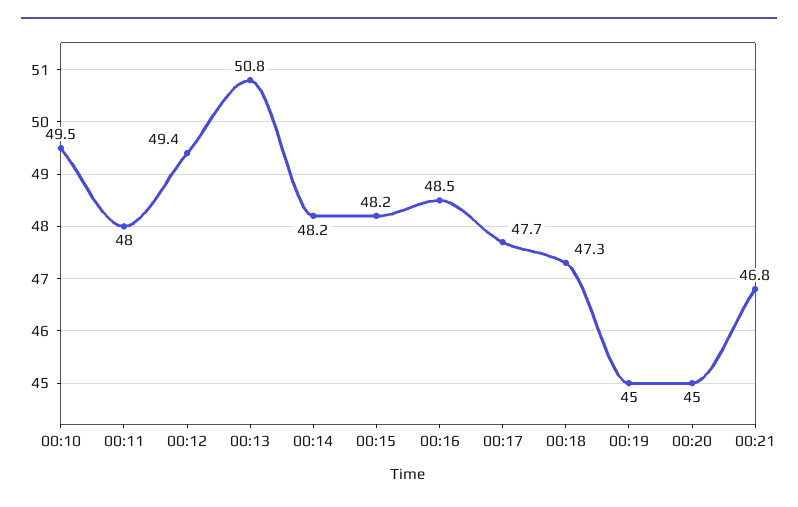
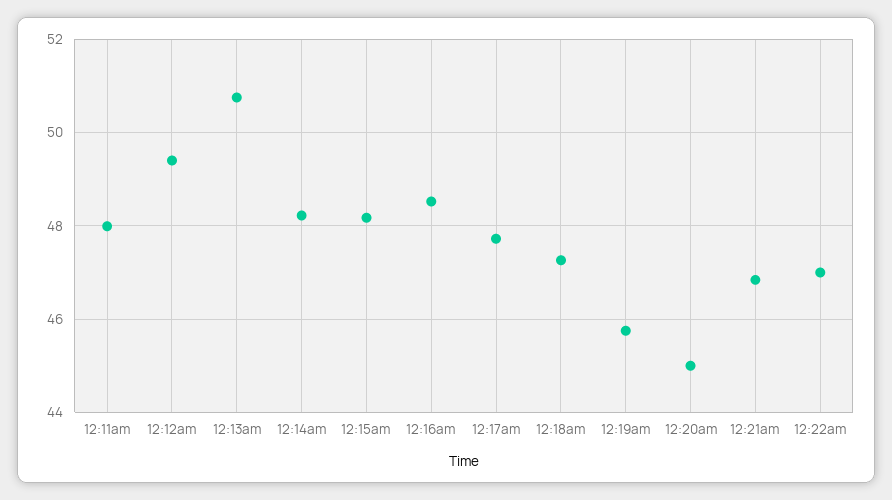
00:10: 49.5 -> none
00:19: 45 -> 45.8
12:22am: none -> 47

